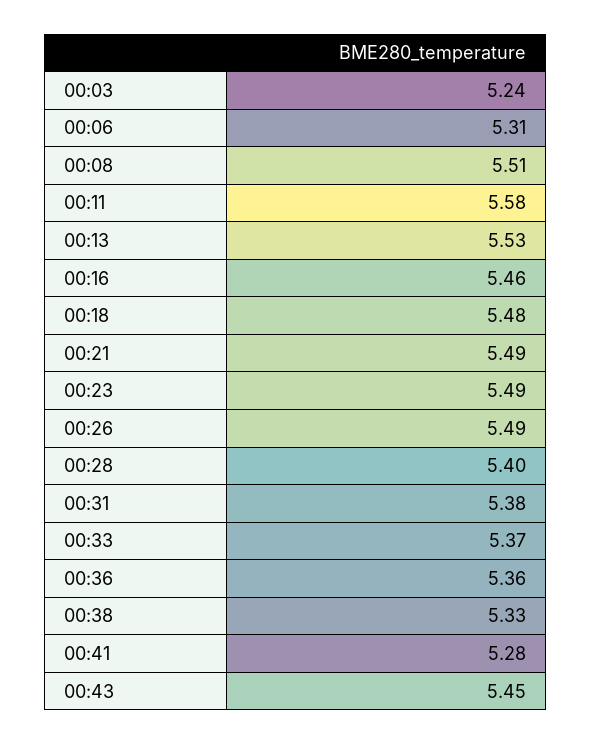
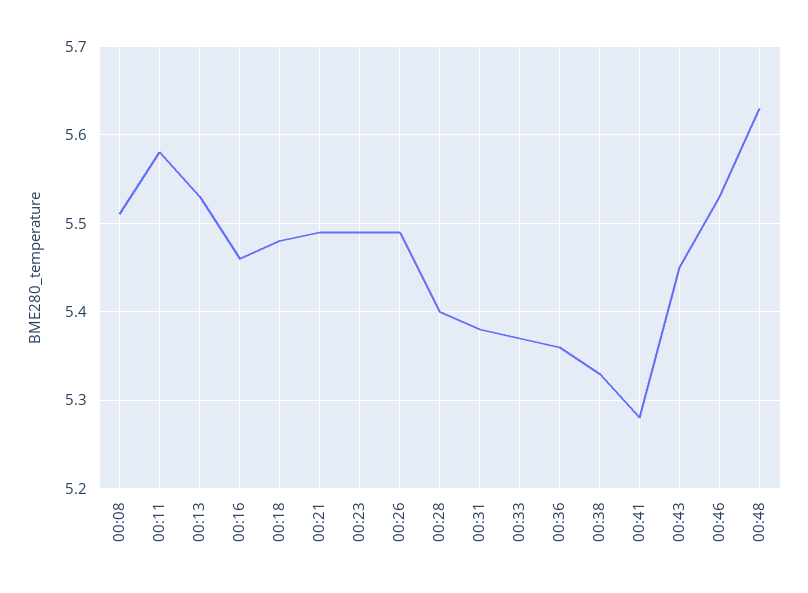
00:03: 5.24 -> none
00:06: 5.31 -> none
00:46: none -> 5.53
00:48: none -> 5.63

